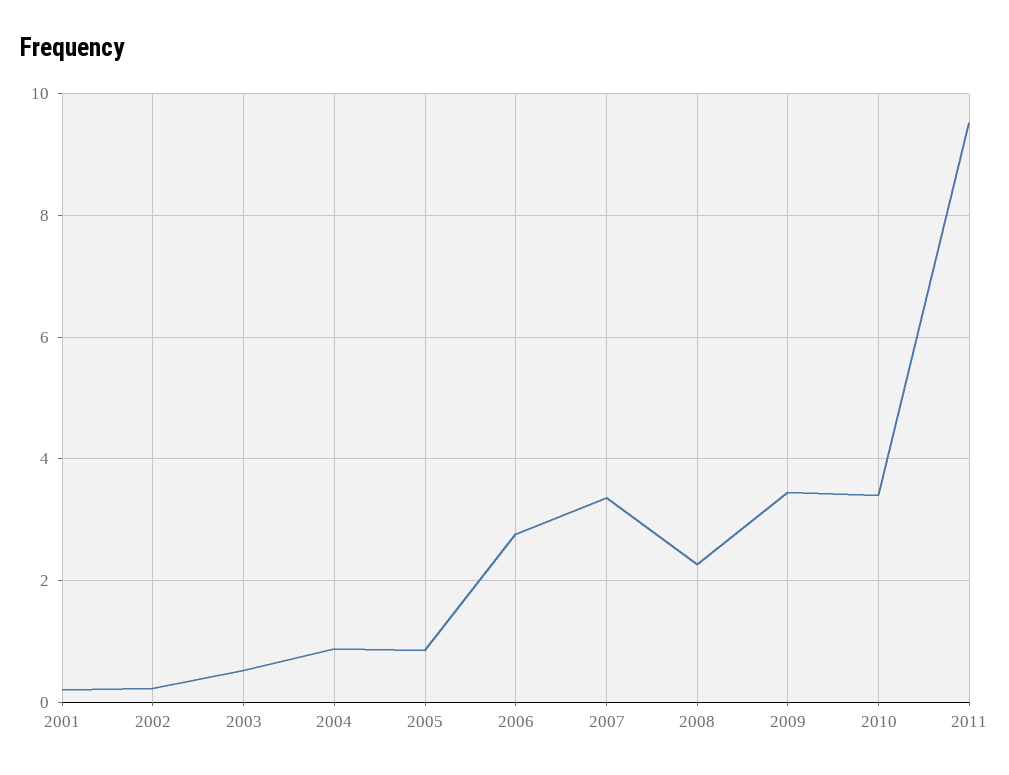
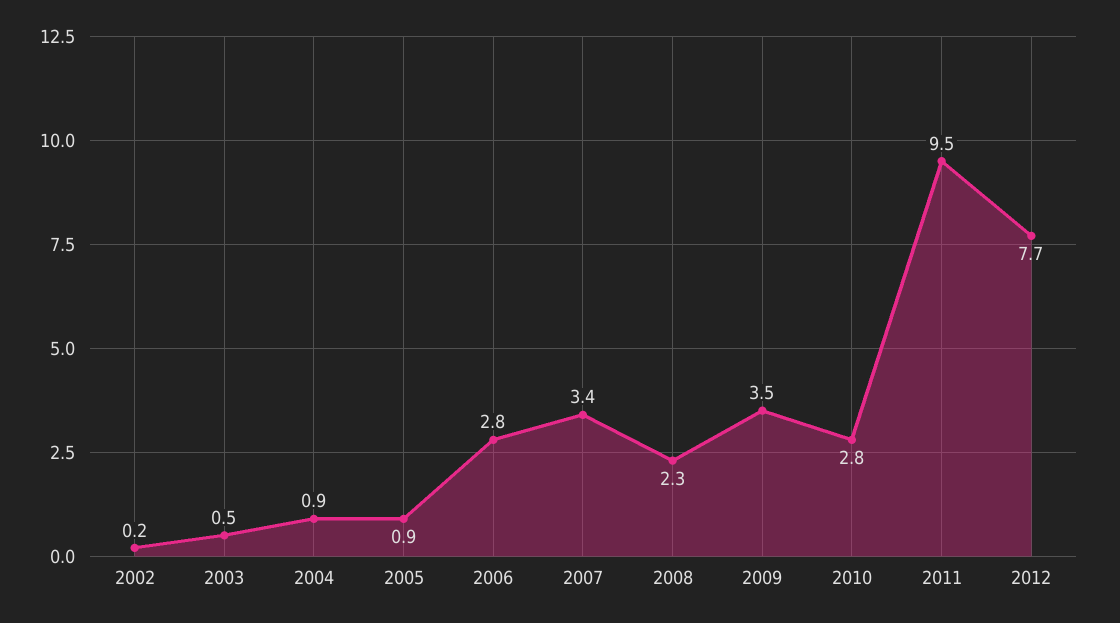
2001: 0.2 -> none
2010: 3.4 -> 2.8
2012: none -> 7.7

